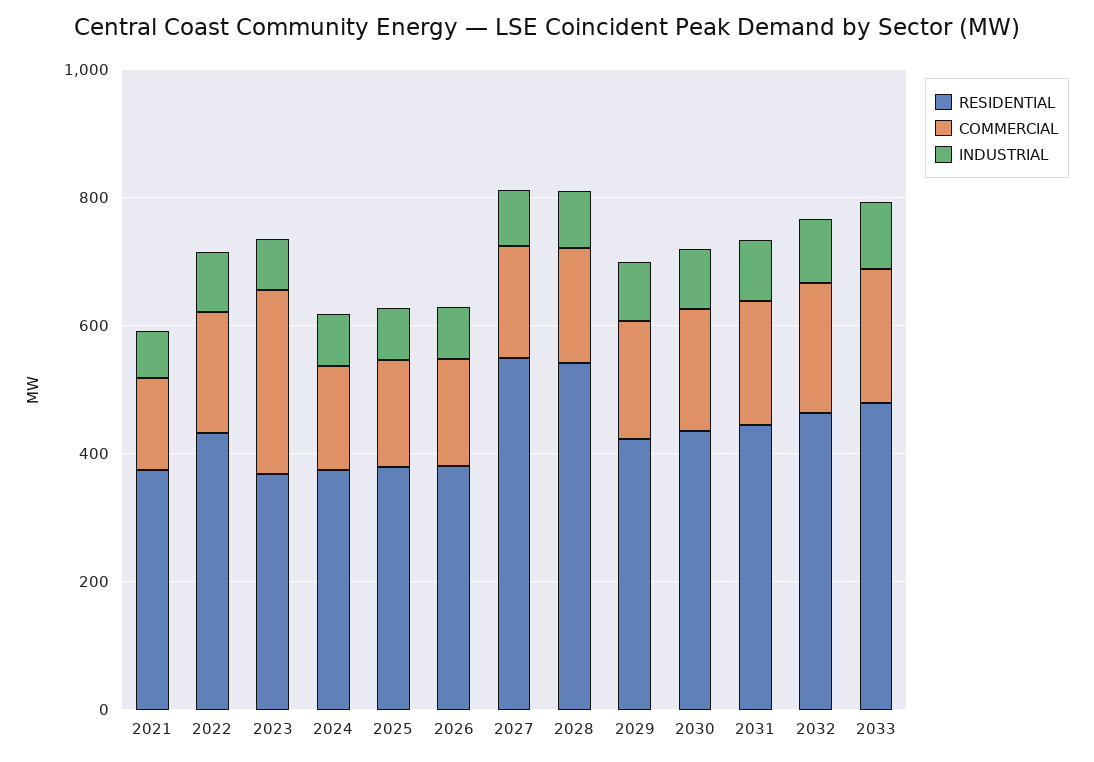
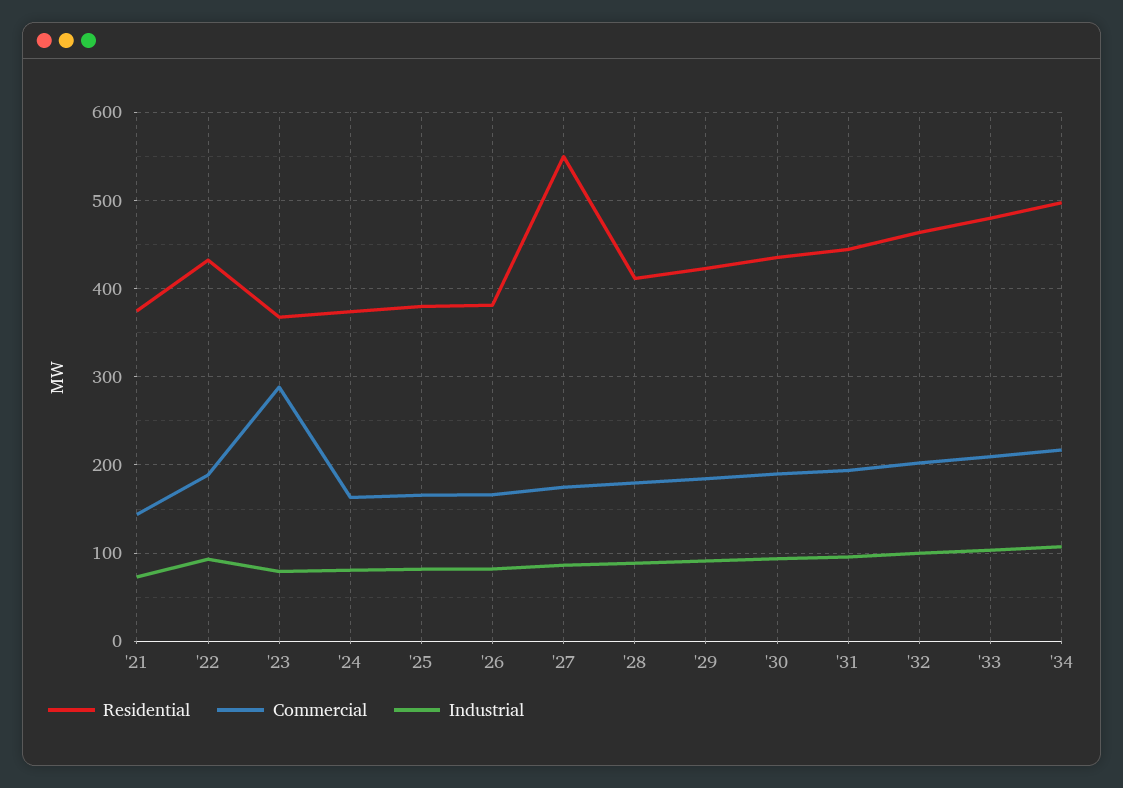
RESIDENTIAL, 2028: 550 -> 410
RESIDENTIAL, '34: none -> 500
COMMERCIAL, '34: none -> 220
INDUSTRIAL, '34: none -> 110

